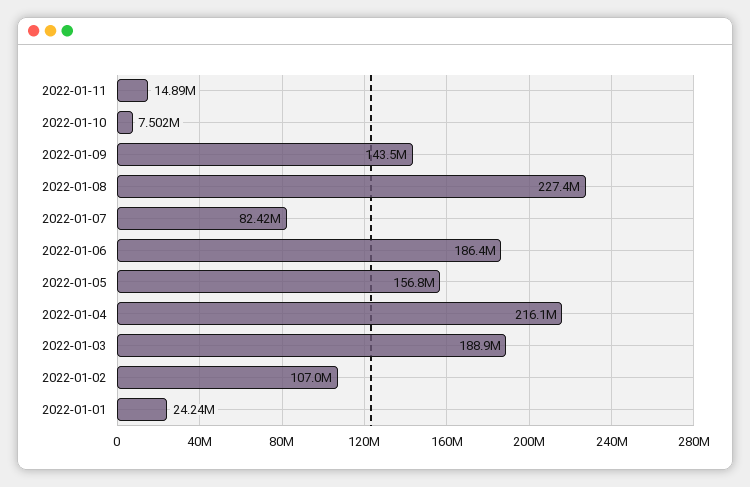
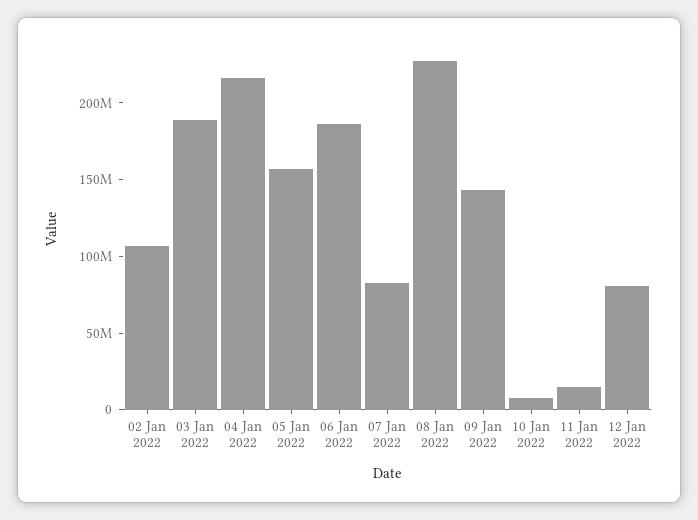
2022-01-01: 24240000 -> none
12 Jan 2022: none -> 80000000

